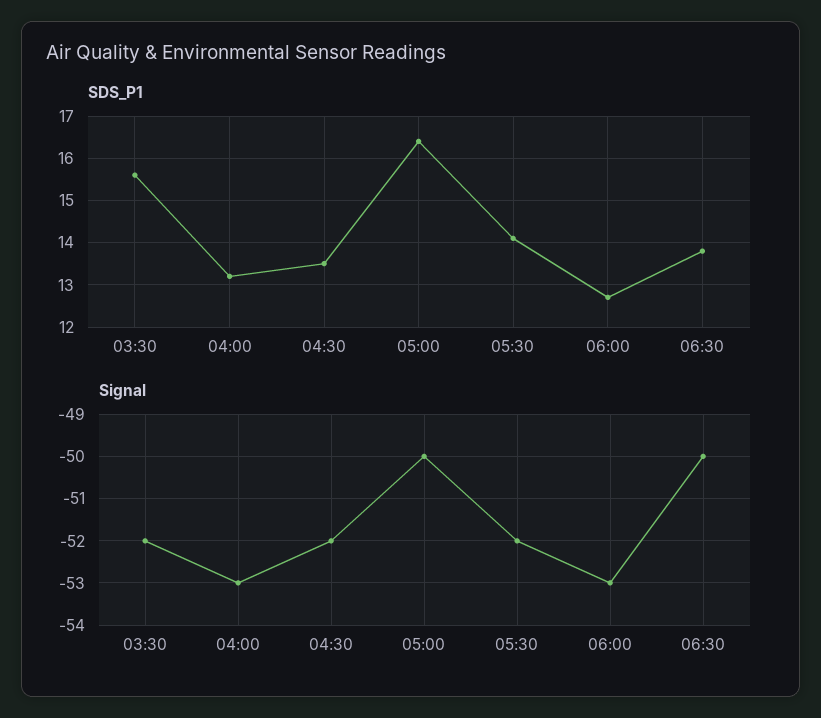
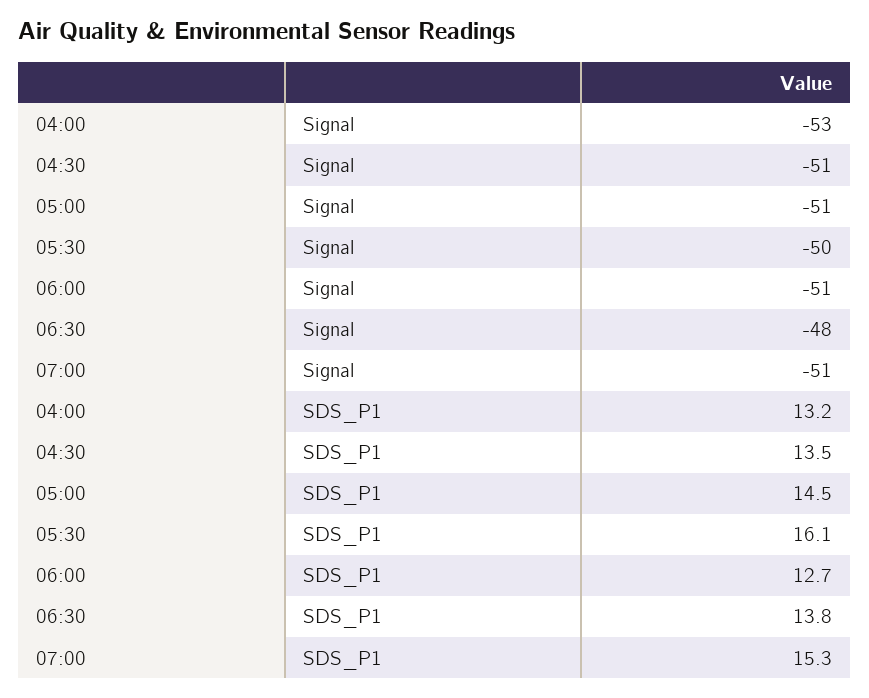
SDS_P1, 03:30: 15.5 -> none
SDS_P1, 05:00: 16.5 -> 14.5
SDS_P1, 05:30: 14 -> 16.1
Signal, 03:30: -52 -> none
Signal, 04:30: -52 -> -51
Signal, 05:00: -50 -> -51
Signal, 05:30: -52 -> -50
Signal, 06:00: -53 -> -51
Signal, 06:30: -50 -> -48
Signal, 07:00: none -> -51
SDS_P1, 07:00: none -> 15.3

